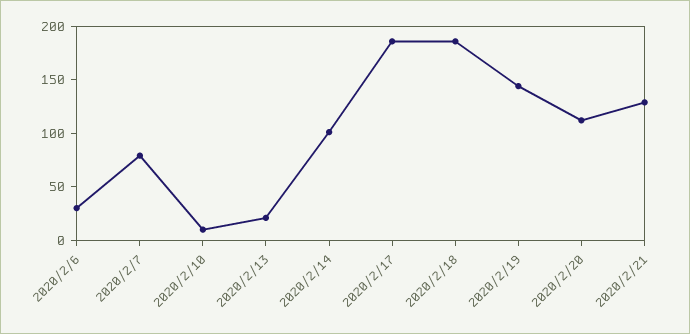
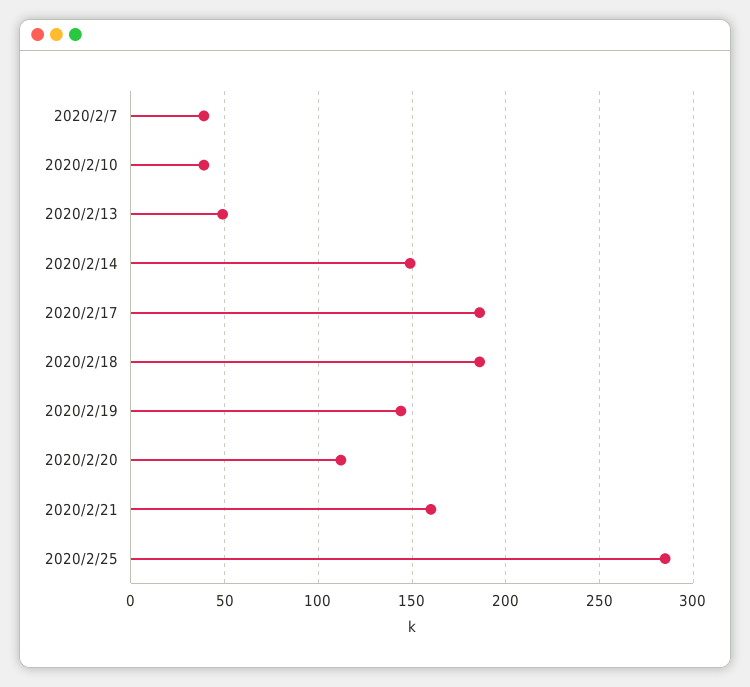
2020/2/6: 30 -> none
2020/2/7: 80 -> 40
2020/2/10: 10 -> 40
2020/2/13: 20 -> 50
2020/2/14: 100 -> 150
2020/2/21: 130 -> 160
2020/2/25: none -> 285

